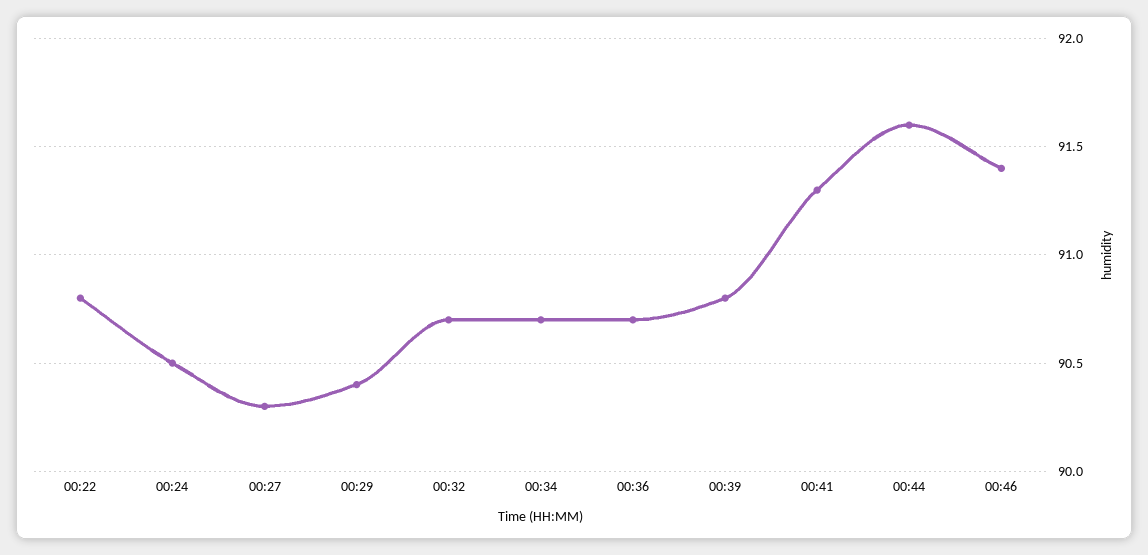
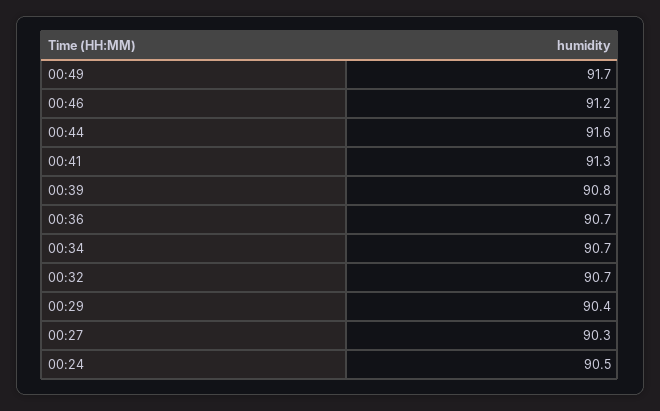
00:22: 90.8 -> none
00:46: 91.4 -> 91.2
00:49: none -> 91.7

